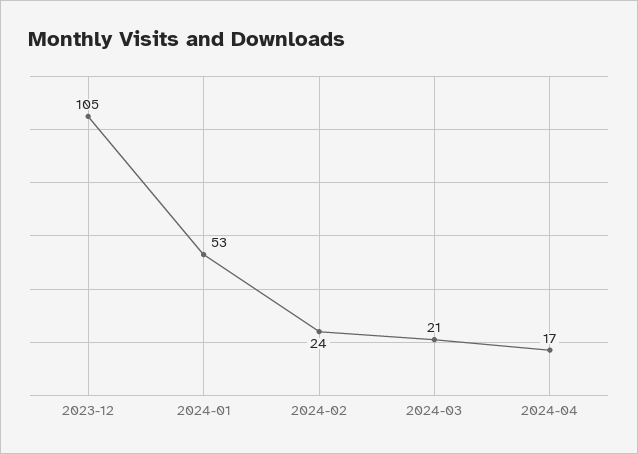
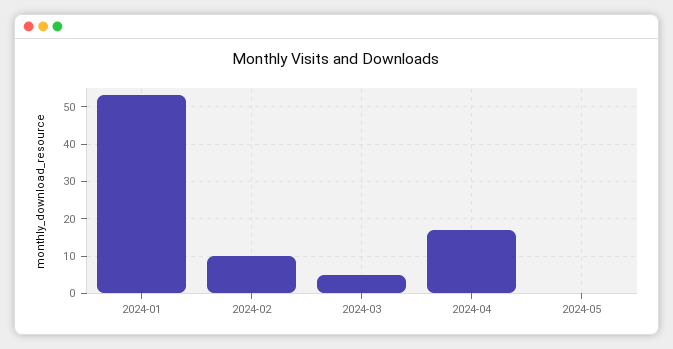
2023-12: 105 -> none
2024-02: 24 -> 10
2024-03: 21 -> 5
2024-05: none -> 0

